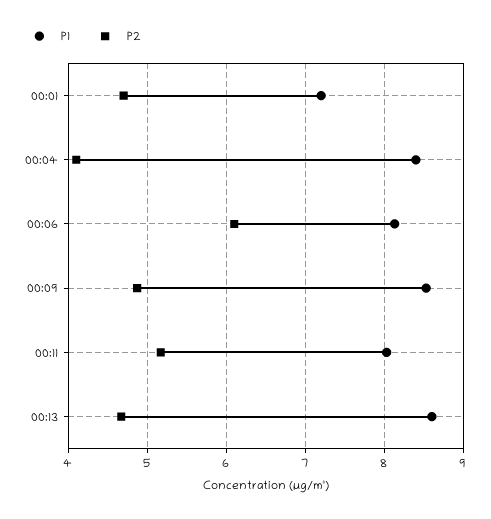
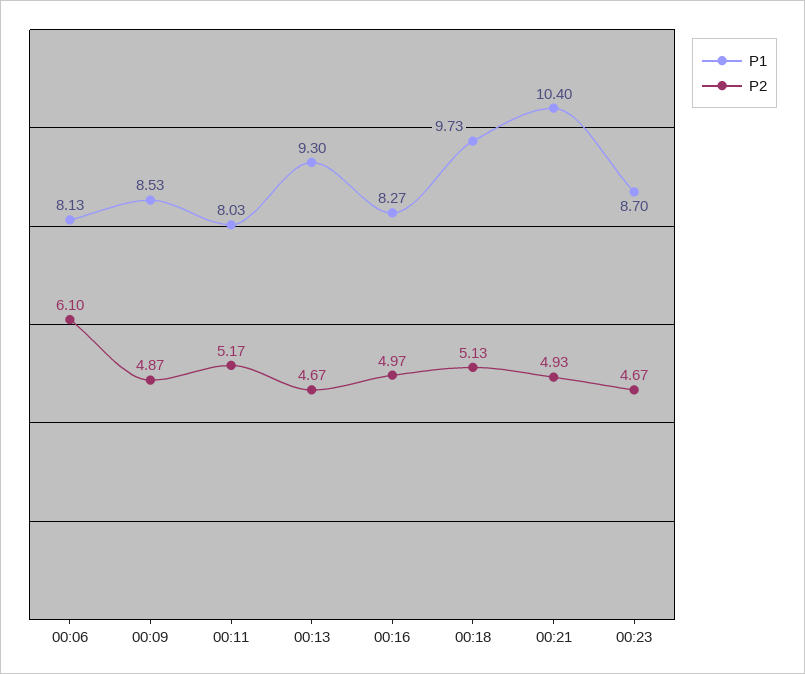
P1, 00:01: 7.2 -> none
P2, 00:01: 4.7 -> none
P1, 00:04: 8.4 -> none
P2, 00:04: 4.1 -> none
P1, 00:13: 8.6 -> 9.3
P1, 00:16: none -> 8.27
P2, 00:16: none -> 4.97
P1, 00:18: none -> 9.73
P2, 00:18: none -> 5.13
P1, 00:21: none -> 10.4
P2, 00:21: none -> 4.93
P1, 00:23: none -> 8.7
P2, 00:23: none -> 4.67

